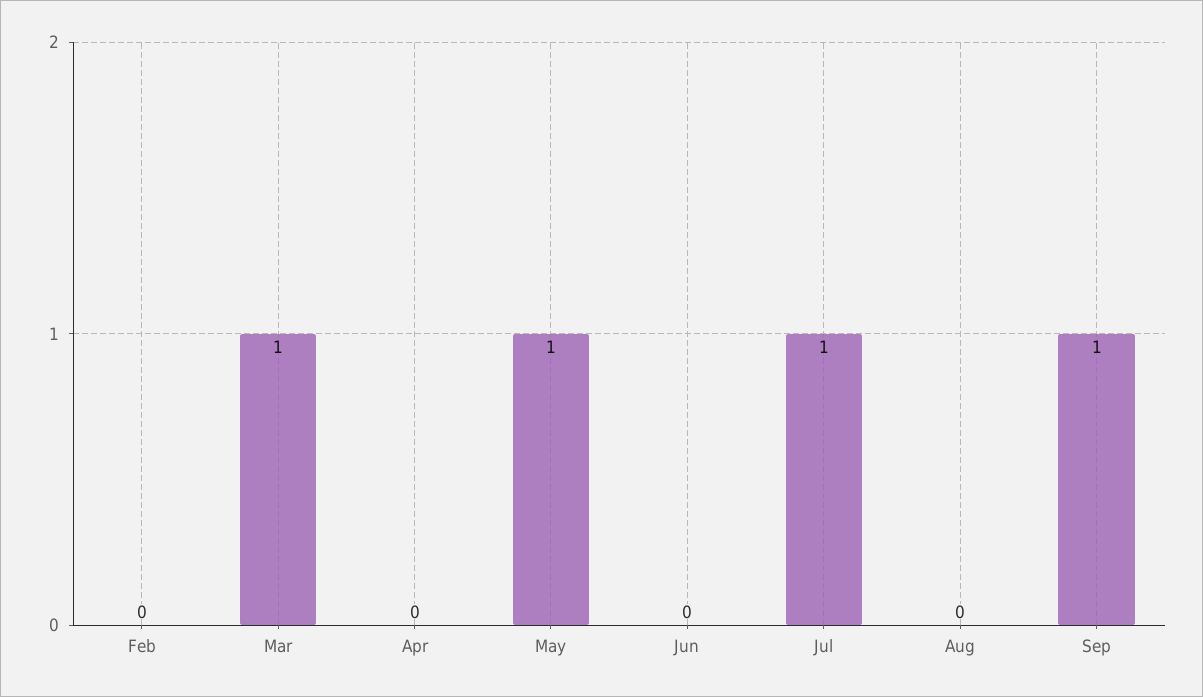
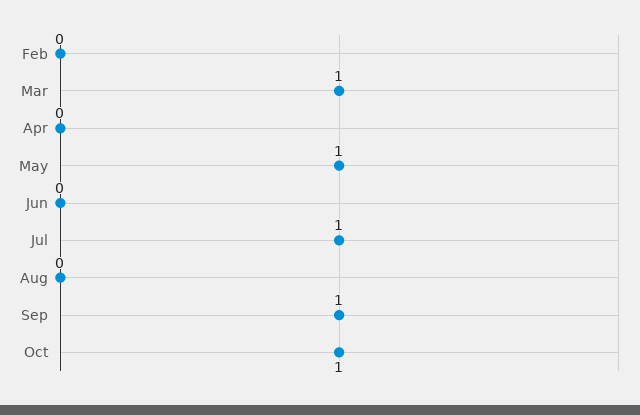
Oct: none -> 1

